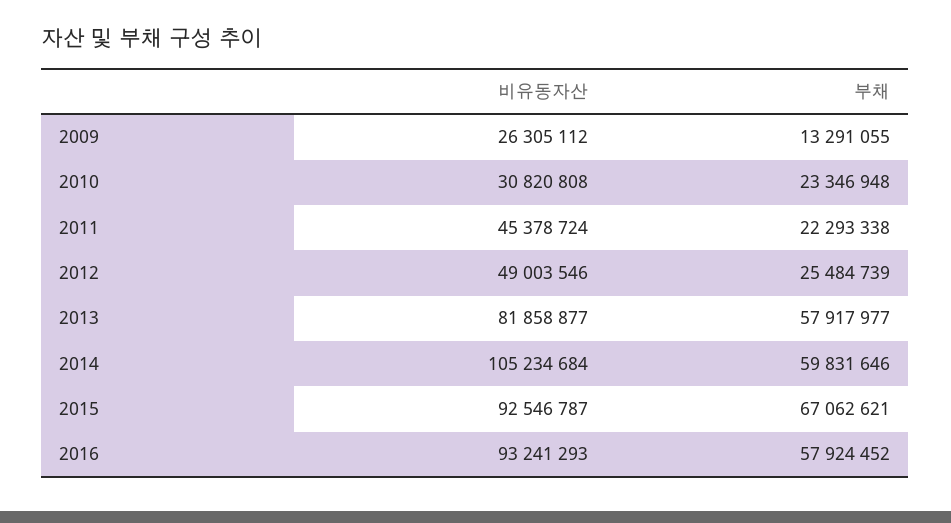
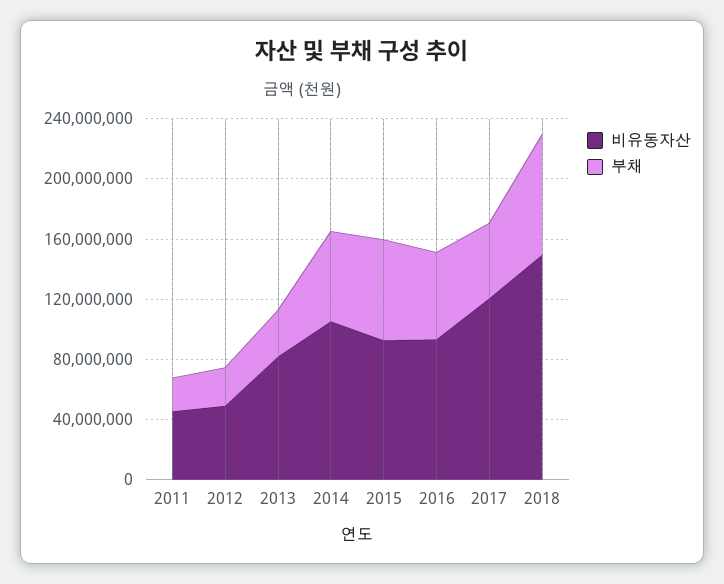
비유동자산, 2009: 26305112 -> none
부채, 2009: 13291055 -> none
비유동자산, 2010: 30820808 -> none
부채, 2010: 23346948 -> none
부채, 2013: 57917977 -> 30000000
비유동자산, 2017: none -> 120000000
부채, 2017: none -> 50000000
비유동자산, 2018: none -> 150000000
부채, 2018: none -> 80000000

